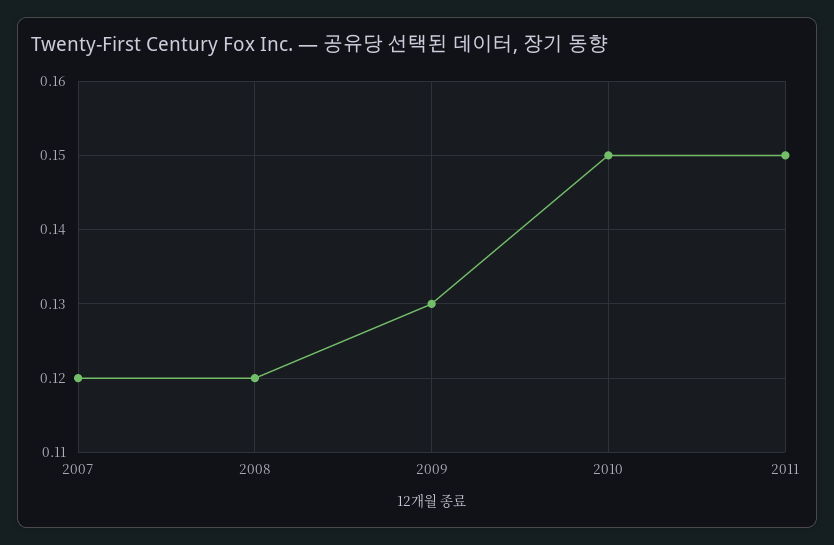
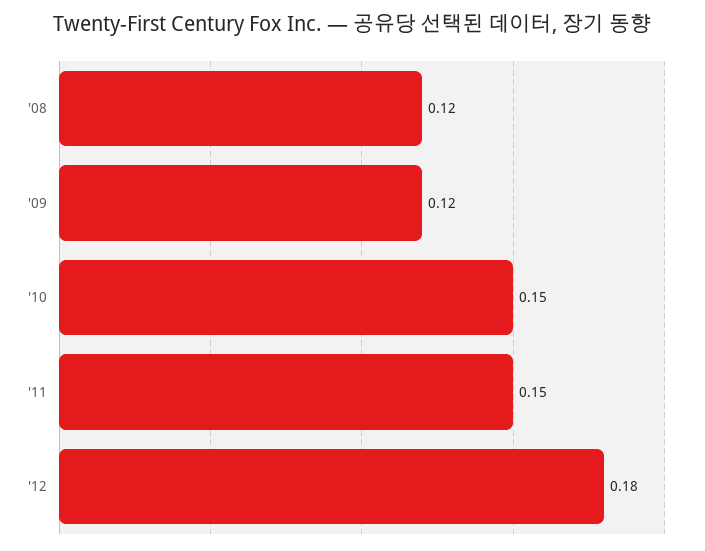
2007: 0.12 -> none
2009: 0.13 -> 0.12
'12: none -> 0.18

